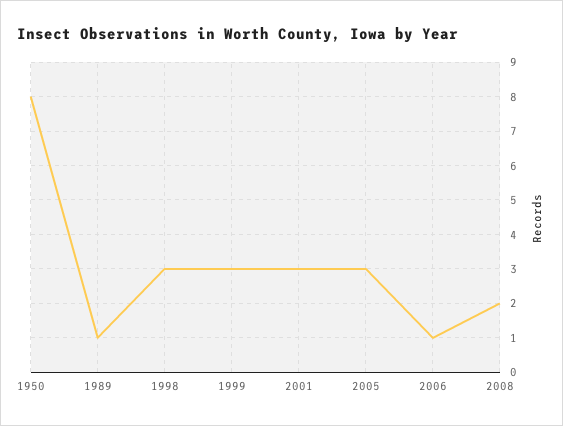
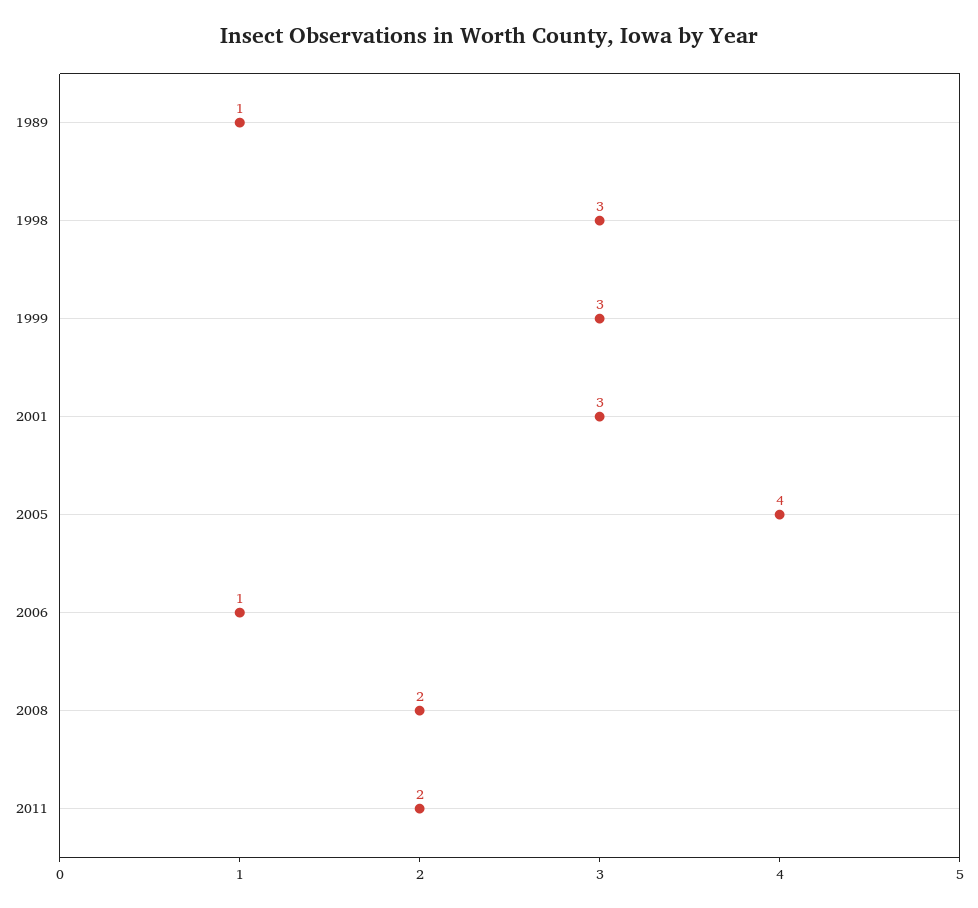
1950: 8 -> none
2005: 3 -> 4
2011: none -> 2

